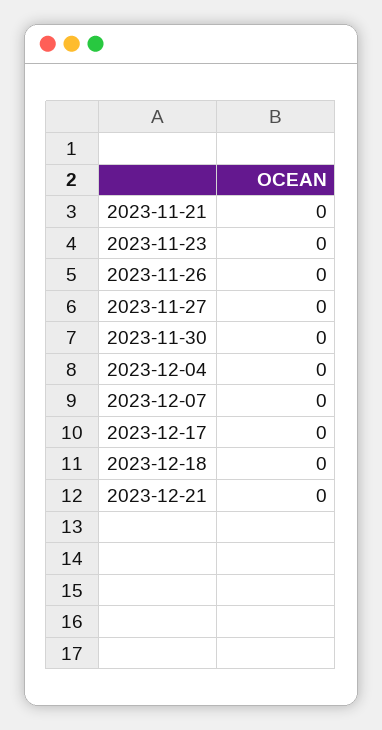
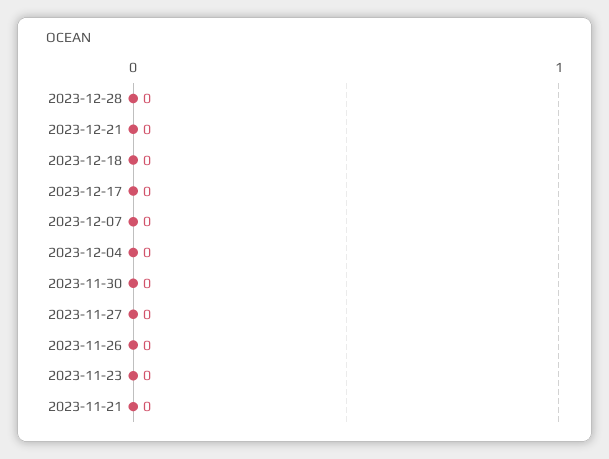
2023-12-28: none -> 0

